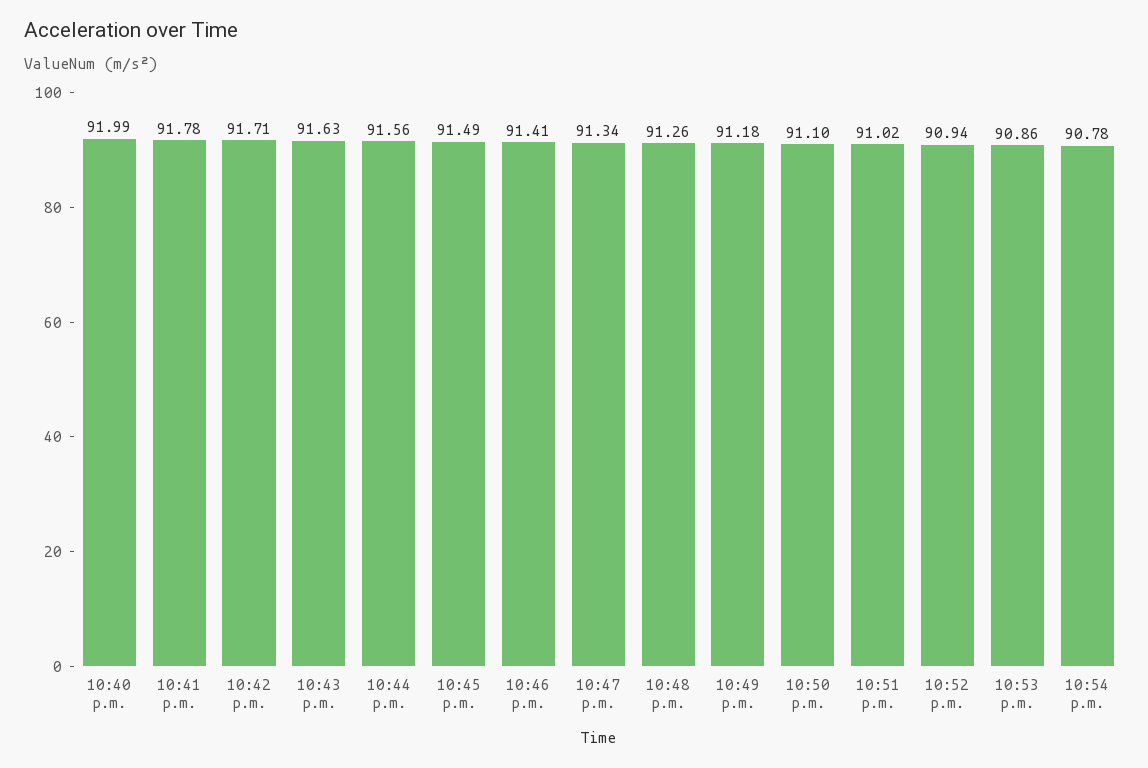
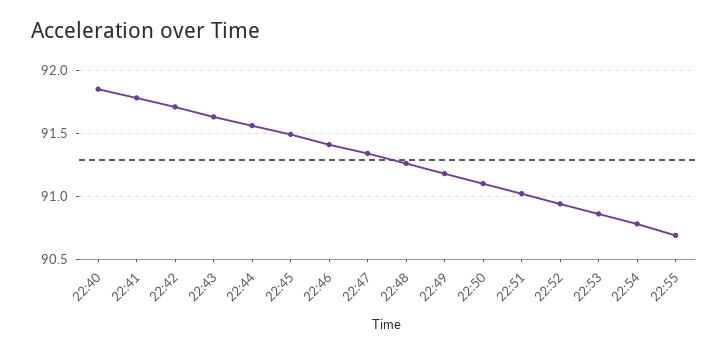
10:40 p.m.: 91.99 -> 91.85
22:55: none -> 90.7

